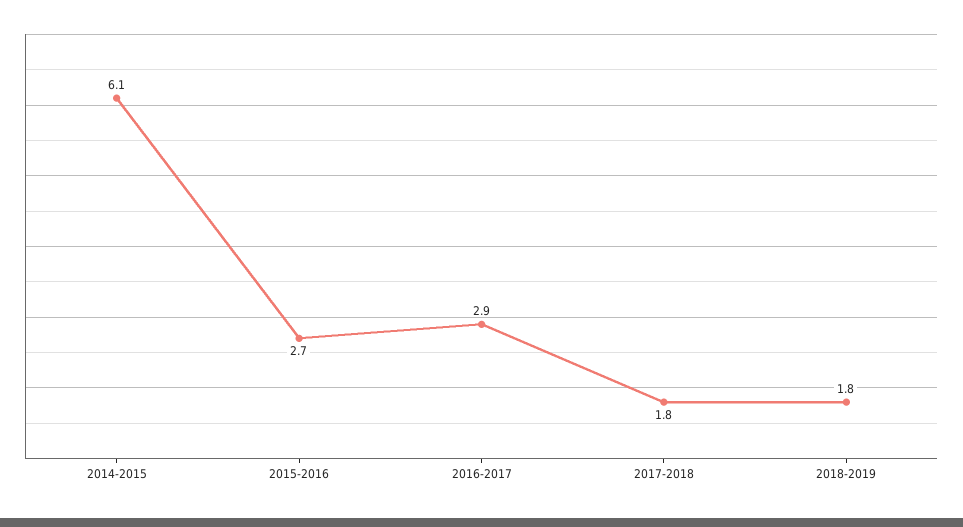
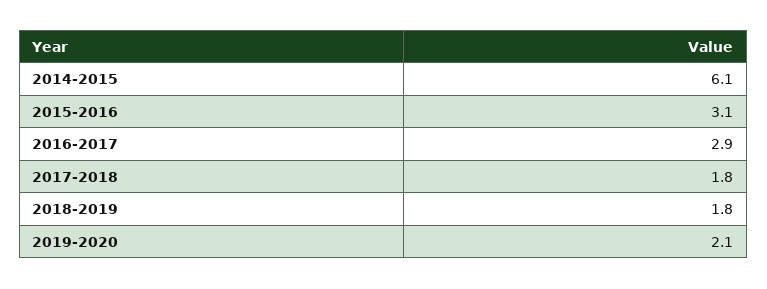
2015-2016: 2.7 -> 3.1
2019-2020: none -> 2.1

